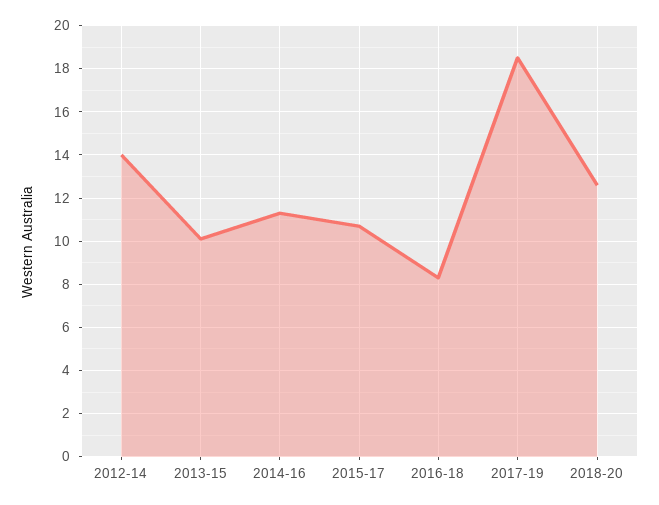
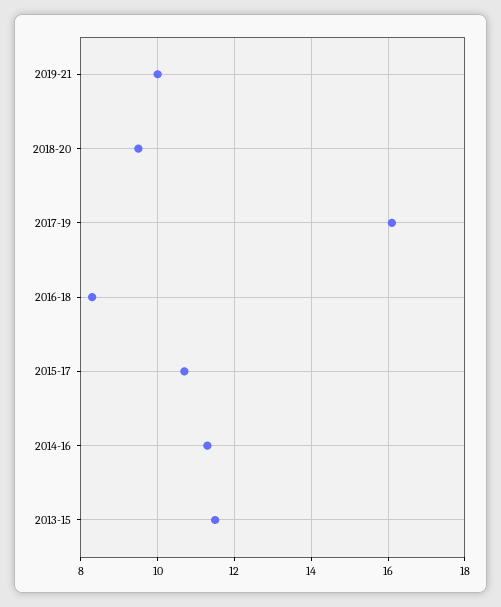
2012-14: 14 -> none
2013-15: 10 -> 11.5
2017-19: 18.5 -> 16
2018-20: 12.5 -> 9.5
2019-21: none -> 10

